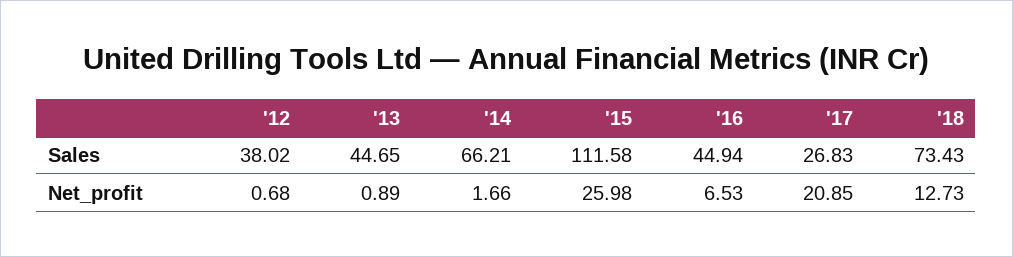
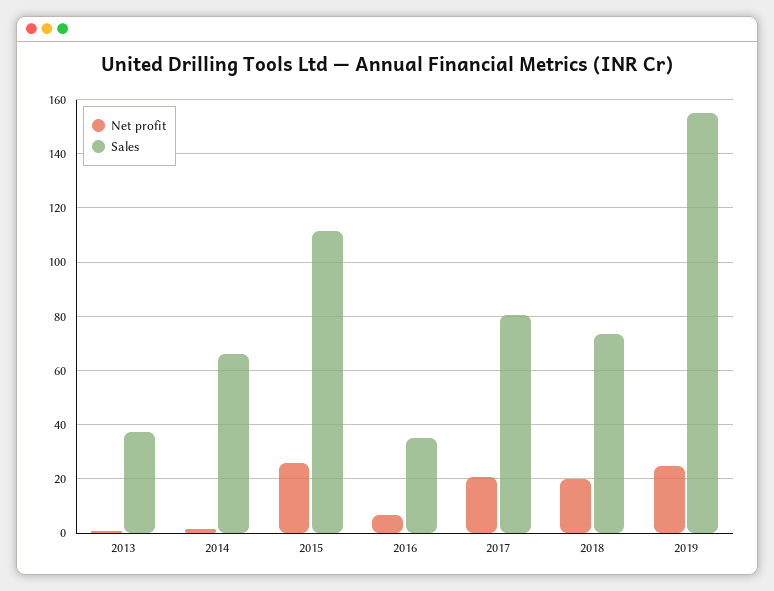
Sales, '12: 38.02 -> none
Sales, '13: 44.65 -> 37.5
Sales, '16: 44.94 -> 35
Sales, '17: 26.83 -> 80
Net_profit, '12: 0.68 -> none
Net_profit, '18: 12.73 -> 20
Net_profit, 2019: none -> 25
Sales, 2019: none -> 155

